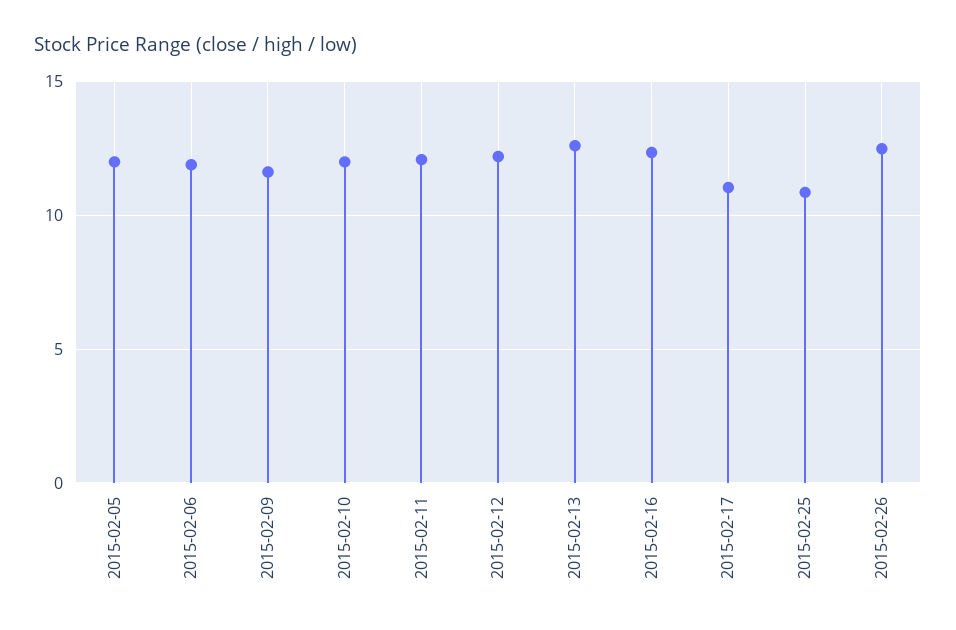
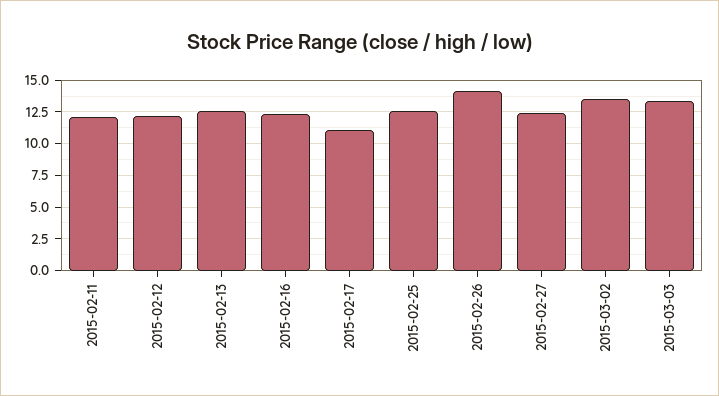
2015-02-05: 12 -> none
2015-02-06: 12 -> none
2015-02-09: 11.5 -> none
2015-02-10: 12 -> none
2015-02-25: 11 -> 12.5
2015-02-26: 12.5 -> 14
2015-02-27: none -> 12.5
2015-03-02: none -> 13.5
2015-03-03: none -> 13.5

